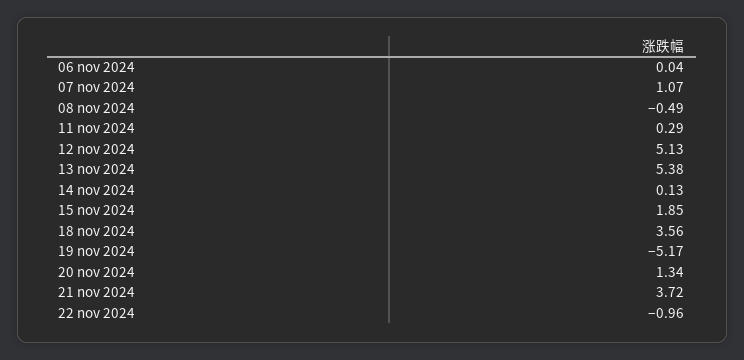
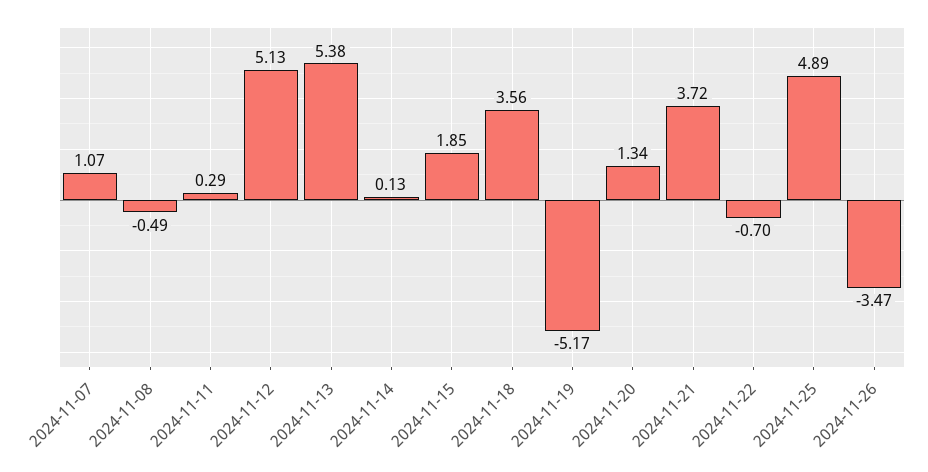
06 nov 2024: 0.04 -> none
22 nov 2024: -0.96 -> -0.7
2024-11-25: none -> 4.89
2024-11-26: none -> -3.47

